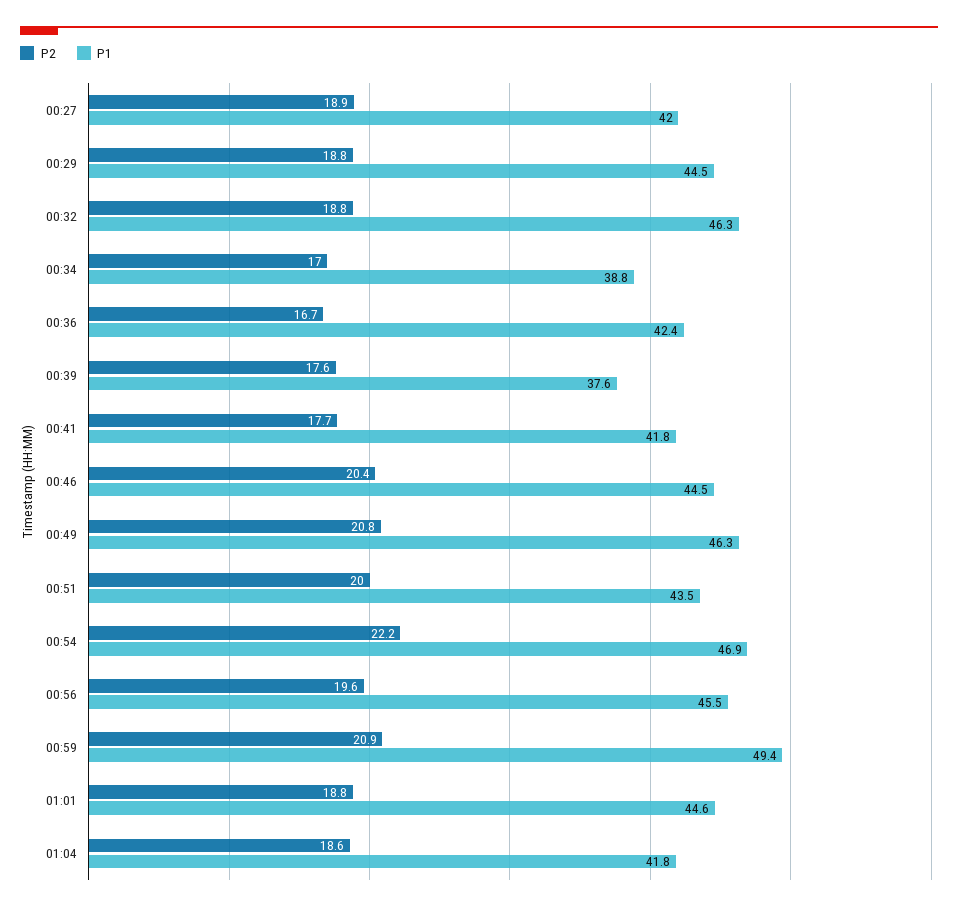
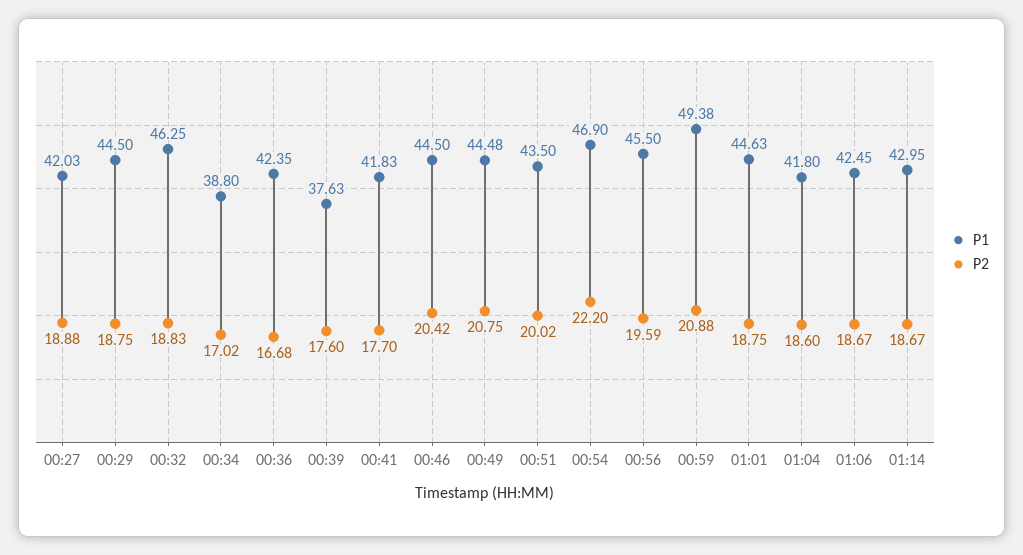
P1, 00:49: 46.3 -> 44.48
P1, 01:06: none -> 42.45
P2, 01:06: none -> 18.67
P1, 01:14: none -> 42.95
P2, 01:14: none -> 18.67

